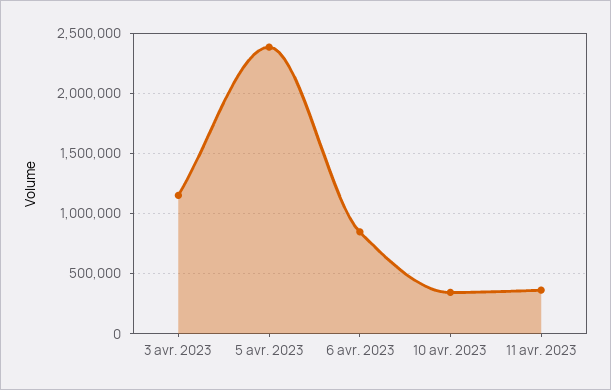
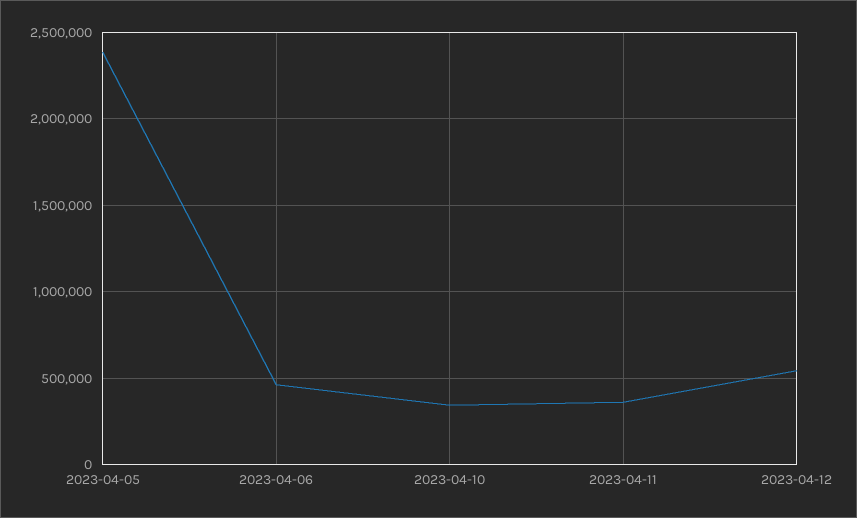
3 avr. 2023: 1150000 -> none
6 avr. 2023: 850000 -> 450000
2023-04-12: none -> 550000

